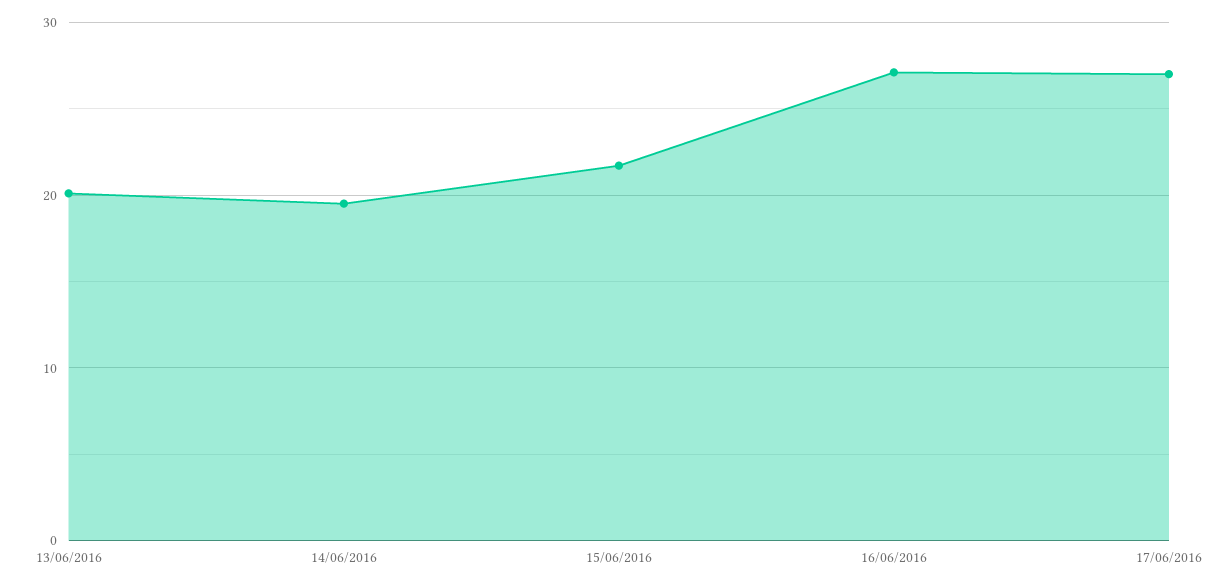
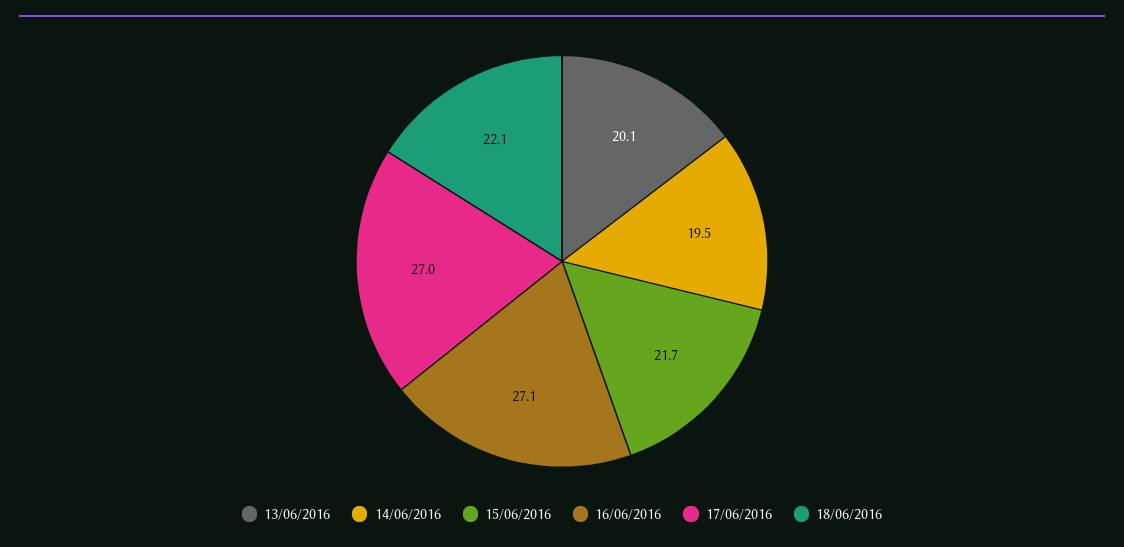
18/06/2016: none -> 22.1

